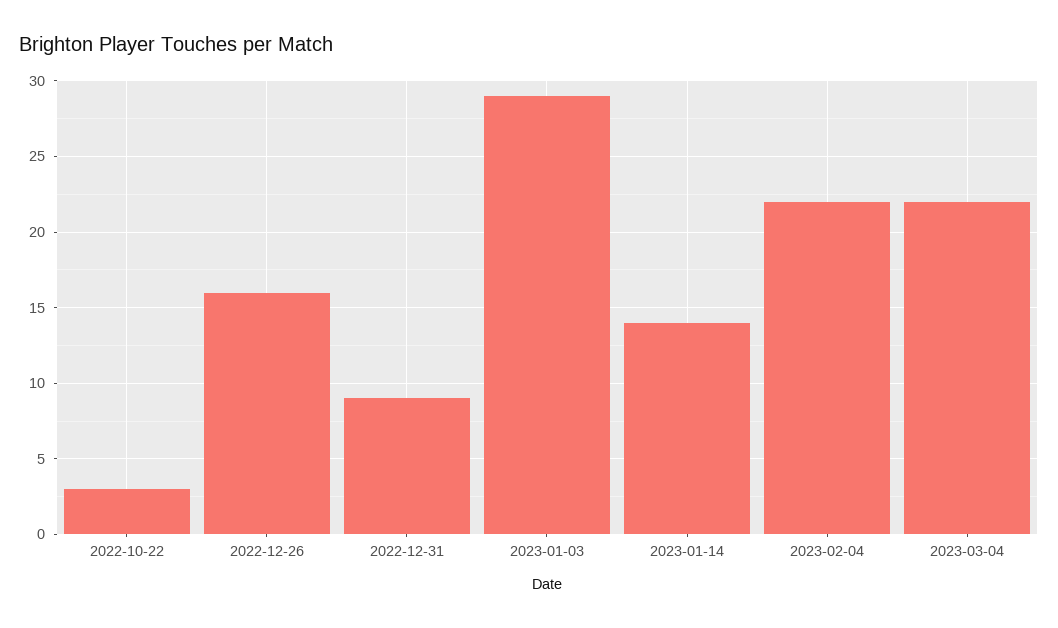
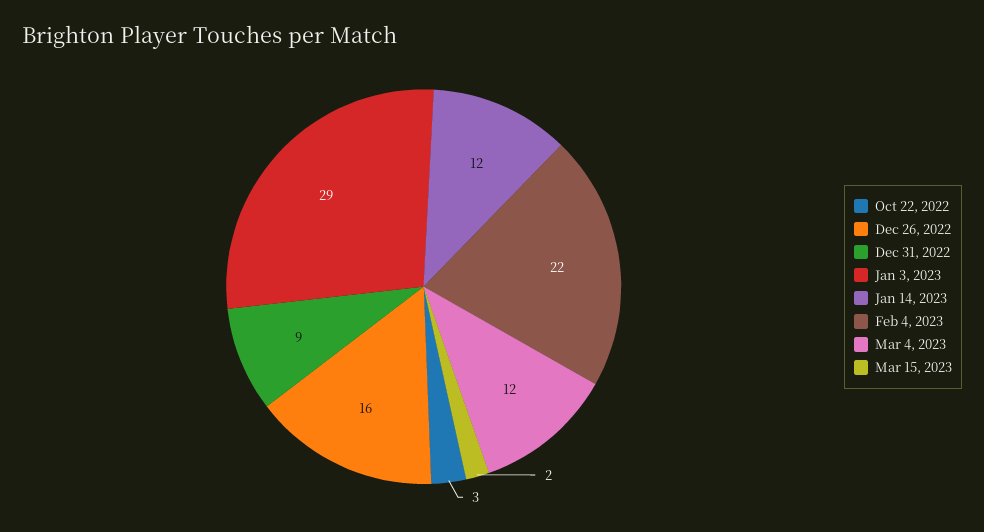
2023-01-14: 14 -> 12
2023-03-04: 22 -> 12
Mar 15, 2023: none -> 2

